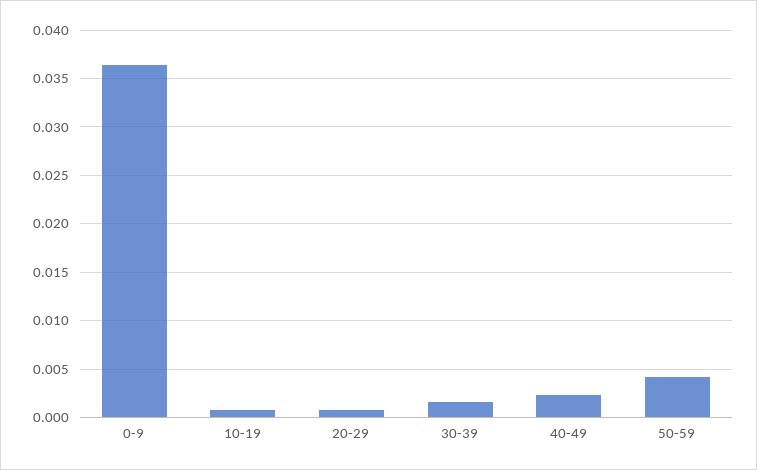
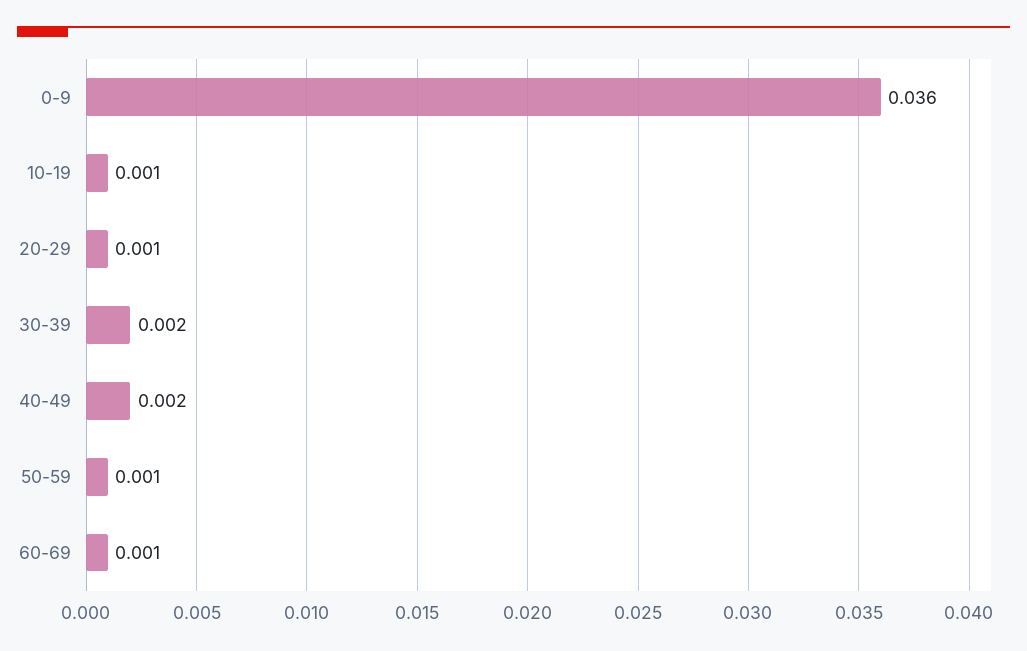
50-59: 0.004 -> 0.001
60-69: none -> 0.001

